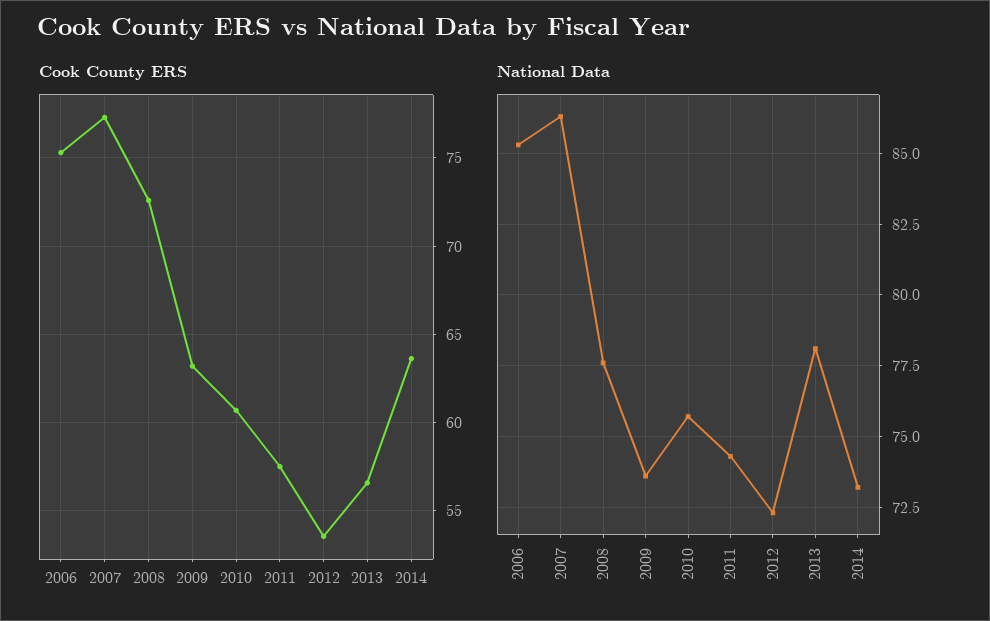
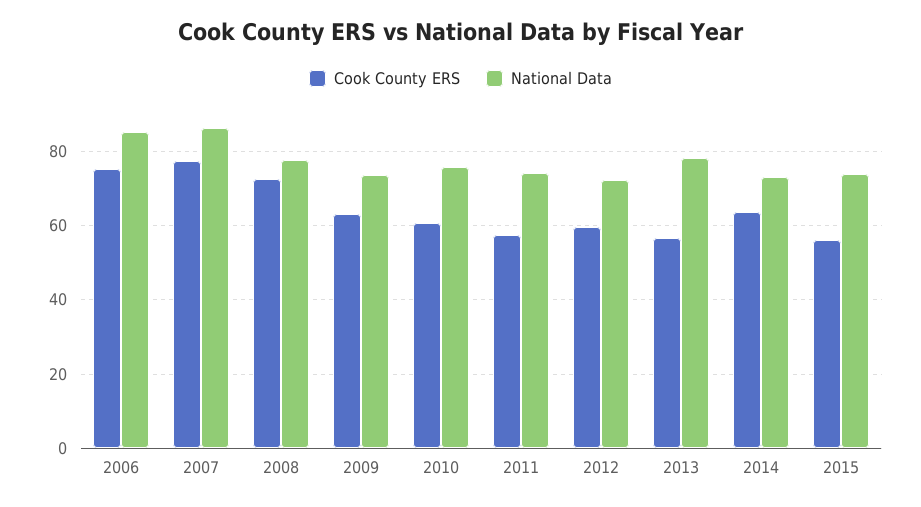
Cook County ERS, 2012: 53.5 -> 60
Cook County ERS, 2015: none -> 56
National Data, 2015: none -> 74

